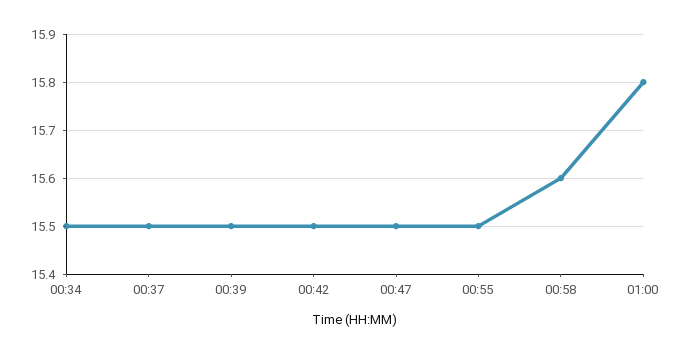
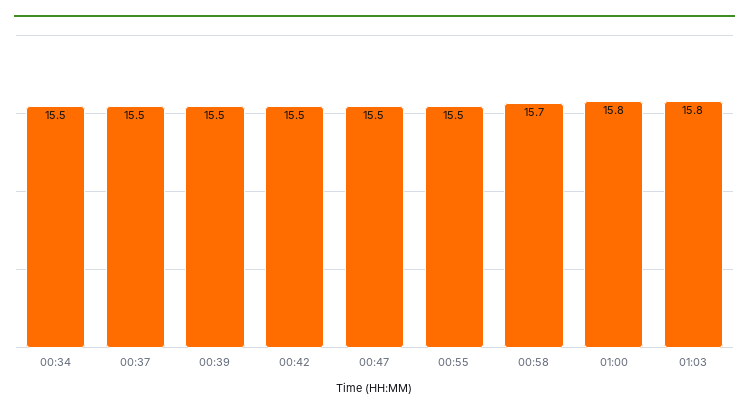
00:58: 15.6 -> 15.7
01:03: none -> 15.8

